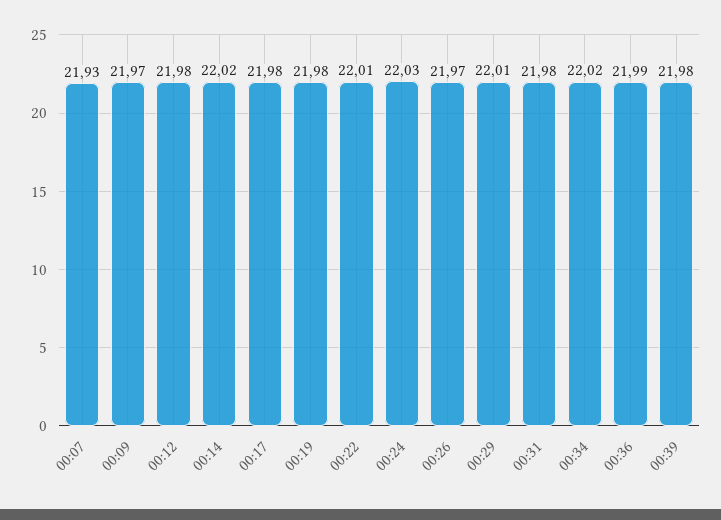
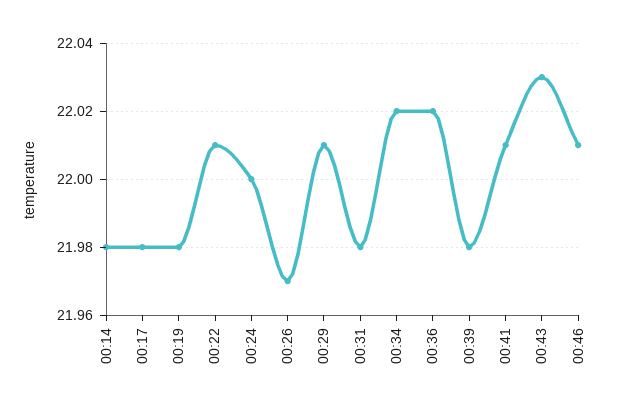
00:07: 21.93 -> none
00:09: 21.97 -> none
00:12: 21.98 -> none
00:14: 22.02 -> 21.98
00:24: 22.03 -> 22
00:36: 21.99 -> 22.02
00:41: none -> 22.01
00:43: none -> 22.03
00:46: none -> 22.01

